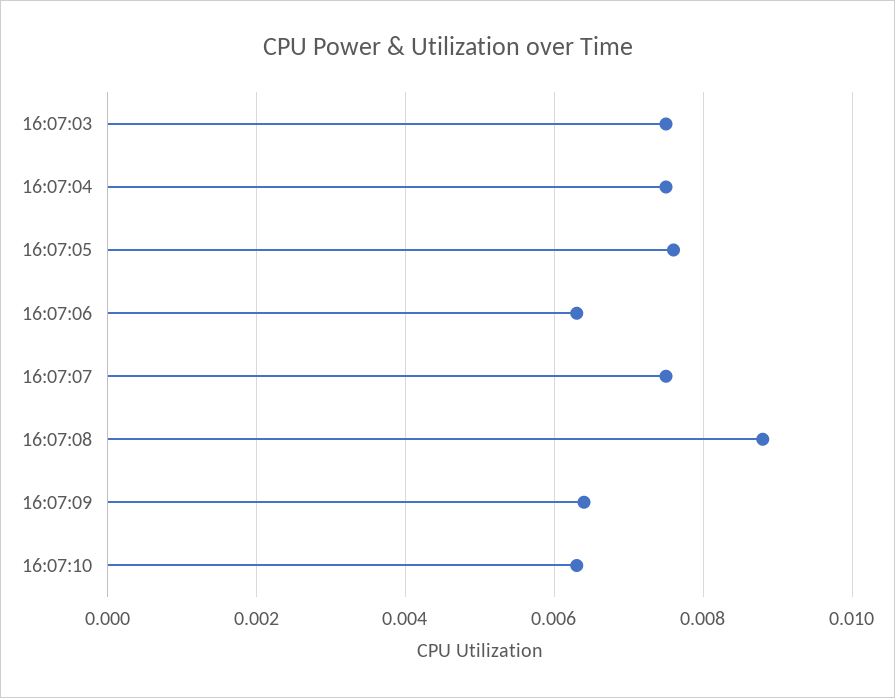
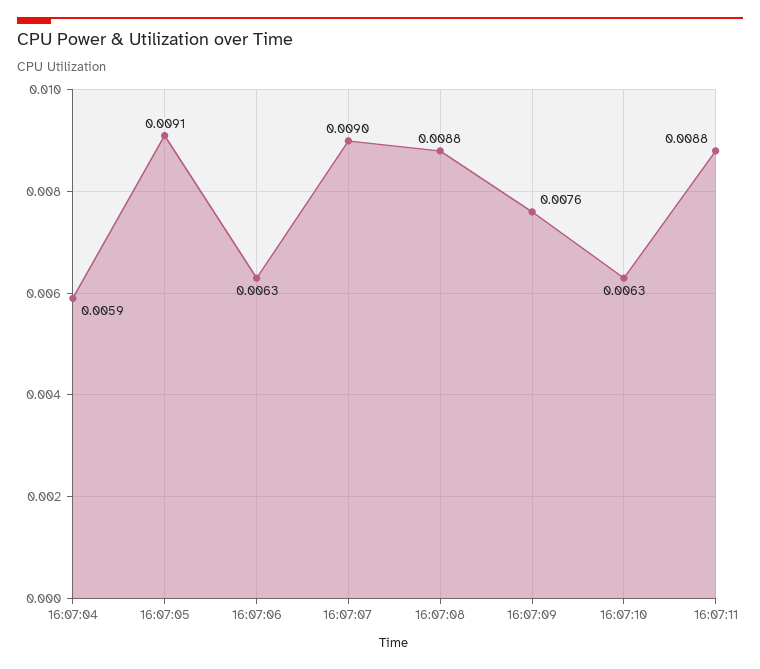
16:07:03: 0.0075 -> none
16:07:04: 0.0075 -> 0.0059
16:07:05: 0.0075 -> 0.0091
16:07:07: 0.0075 -> 0.009
16:07:09: 0.0065 -> 0.0076
16:07:11: none -> 0.0088

